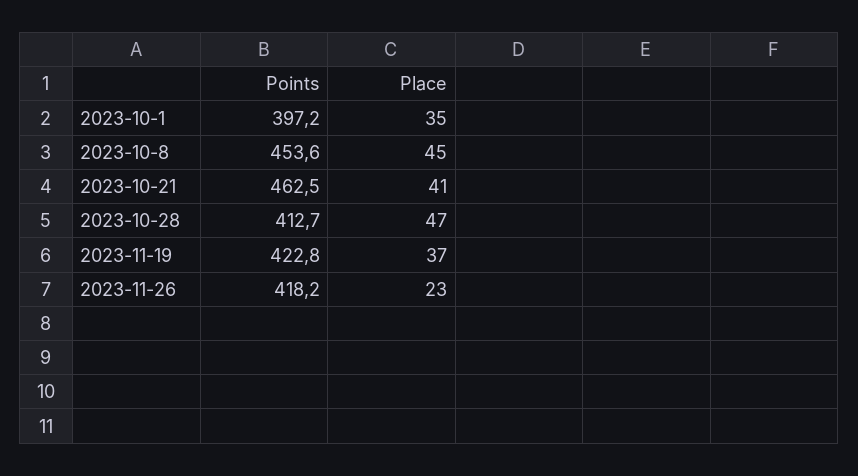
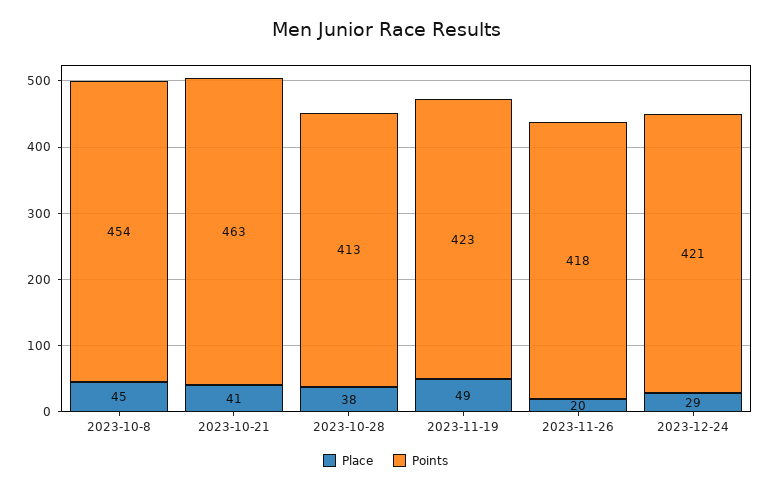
Points, 2023-10-1: 397.2 -> none
Place, 2023-10-1: 35 -> none
Place, 2023-10-28: 47 -> 38
Place, 2023-11-19: 37 -> 49
Place, 2023-11-26: 23 -> 20
Place, 2023-12-24: none -> 29
Points, 2023-12-24: none -> 421

